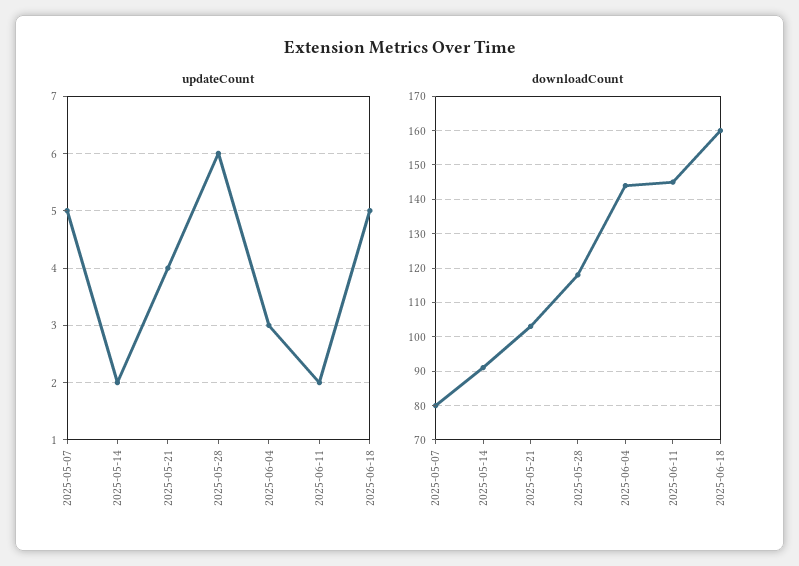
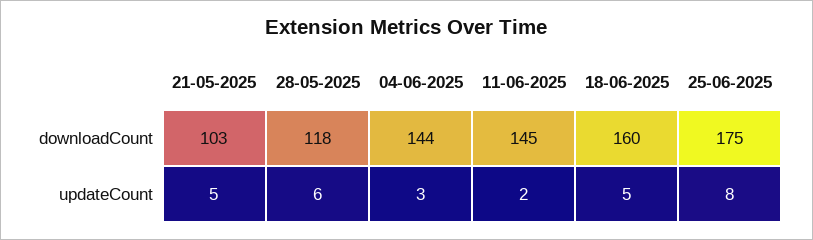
updateCount, 2025-05-07: 5 -> none
updateCount, 2025-05-14: 2 -> none
updateCount, 2025-05-21: 4 -> 5
downloadCount, 2025-05-07: 80 -> none
downloadCount, 2025-05-14: 90 -> none
downloadCount, 25-06-2025: none -> 175
updateCount, 25-06-2025: none -> 8

